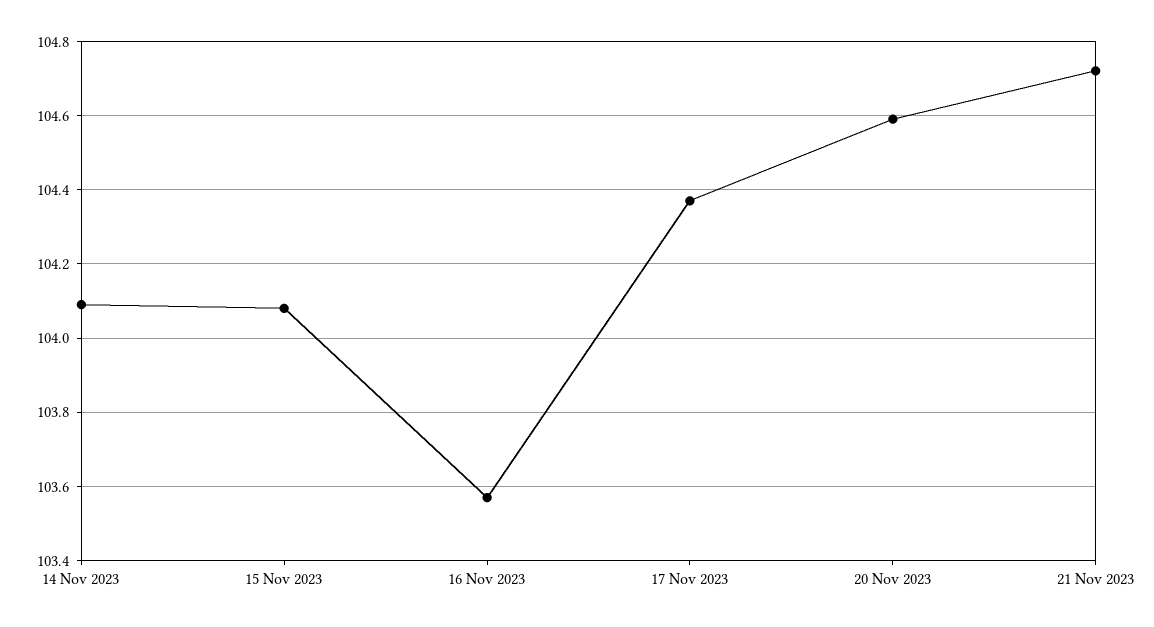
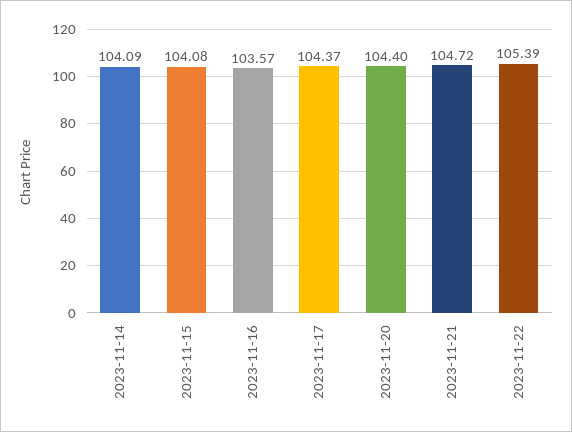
20 Nov 2023: 104.6 -> 104.4
2023-11-22: none -> 105.39

